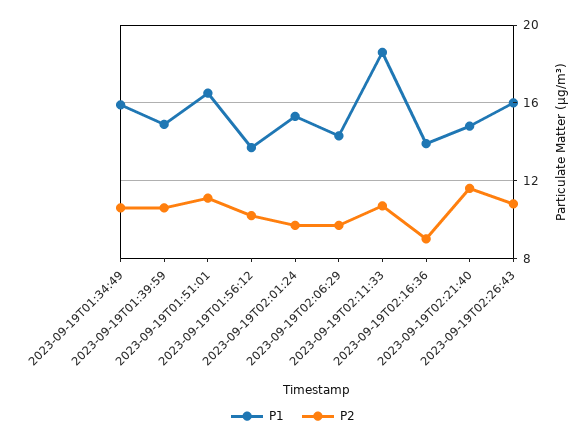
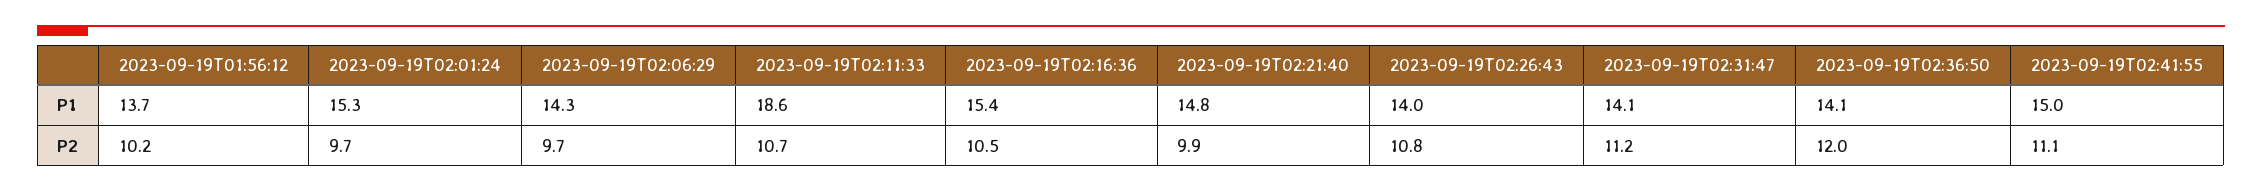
P1, 2023-09-19T01:34:49: 16 -> none
P2, 2023-09-19T01:34:49: 10.5 -> none
P1, 2023-09-19T01:39:59: 15 -> none
P2, 2023-09-19T01:39:59: 10.5 -> none
P1, 2023-09-19T01:51:01: 16.5 -> none
P2, 2023-09-19T01:51:01: 11 -> none
P1, 2023-09-19T02:16:36: 14 -> 15.4
P2, 2023-09-19T02:16:36: 9 -> 10.5
P2, 2023-09-19T02:21:40: 11.5 -> 9.9
P1, 2023-09-19T02:26:43: 16 -> 14
P1, 2023-09-19T02:31:47: none -> 14.1
P1, 2023-09-19T02:36:50: none -> 14.1
P1, 2023-09-19T02:41:55: none -> 15
P2, 2023-09-19T02:31:47: none -> 11.2
P2, 2023-09-19T02:36:50: none -> 12
P2, 2023-09-19T02:41:55: none -> 11.1

